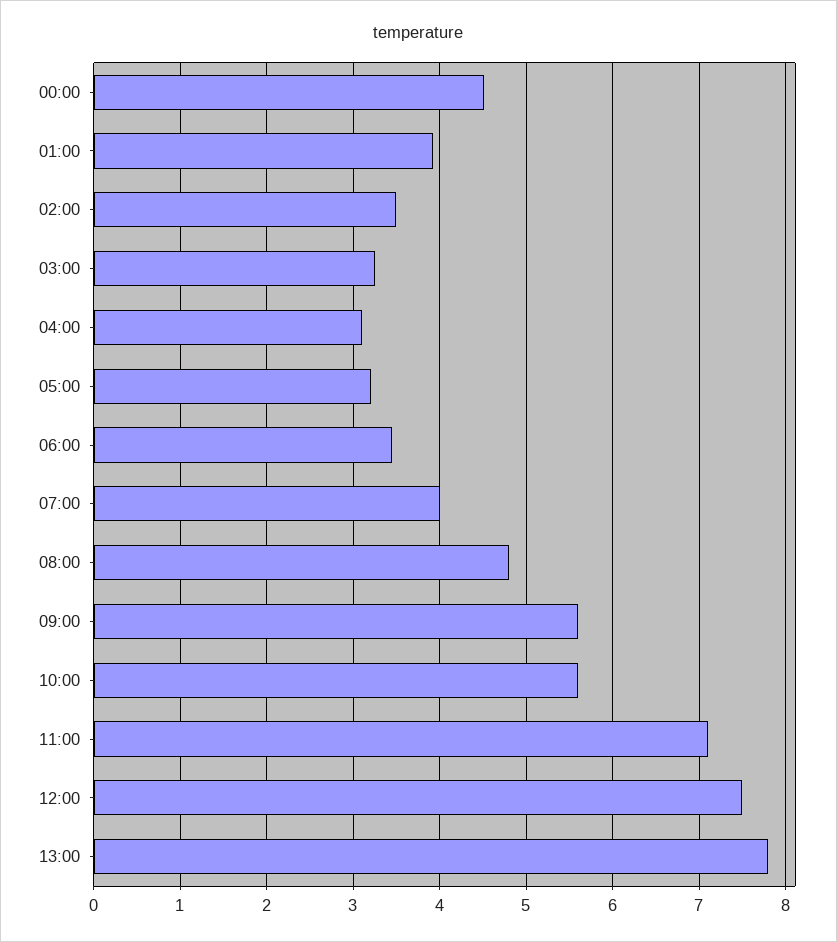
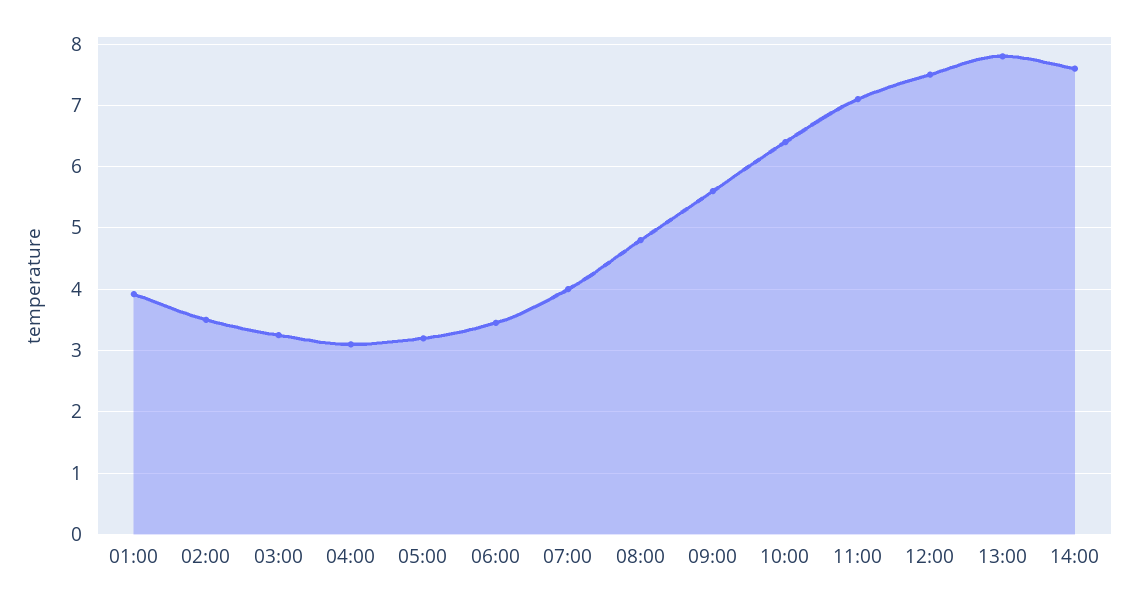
00:00: 4.5 -> none
10:00: 5.6 -> 6.4
14:00: none -> 7.6

